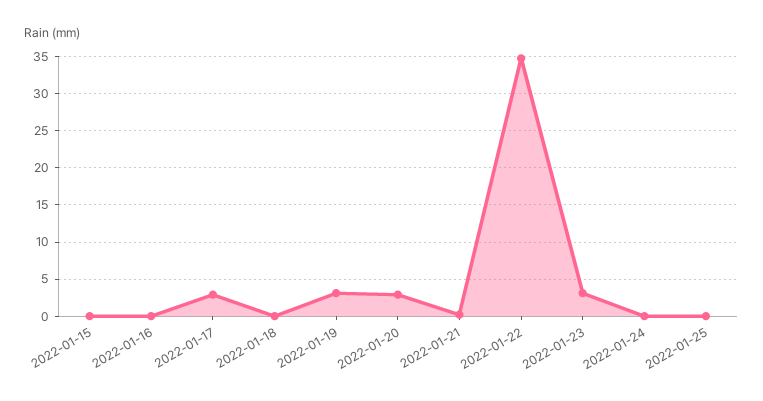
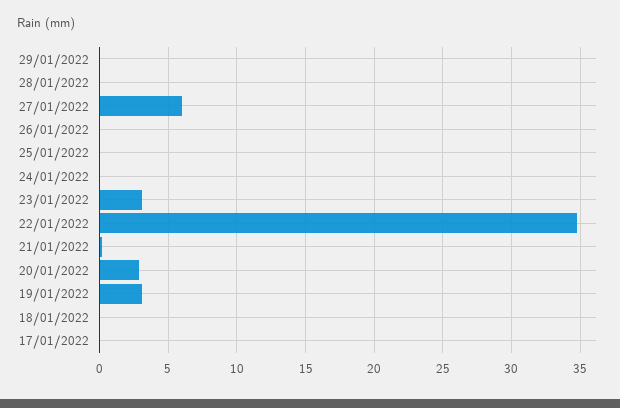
2022-01-15: 0 -> none
2022-01-16: 0 -> none
2022-01-17: 3 -> 0
29/01/2022: none -> 0
28/01/2022: none -> 0
27/01/2022: none -> 6
26/01/2022: none -> 0

